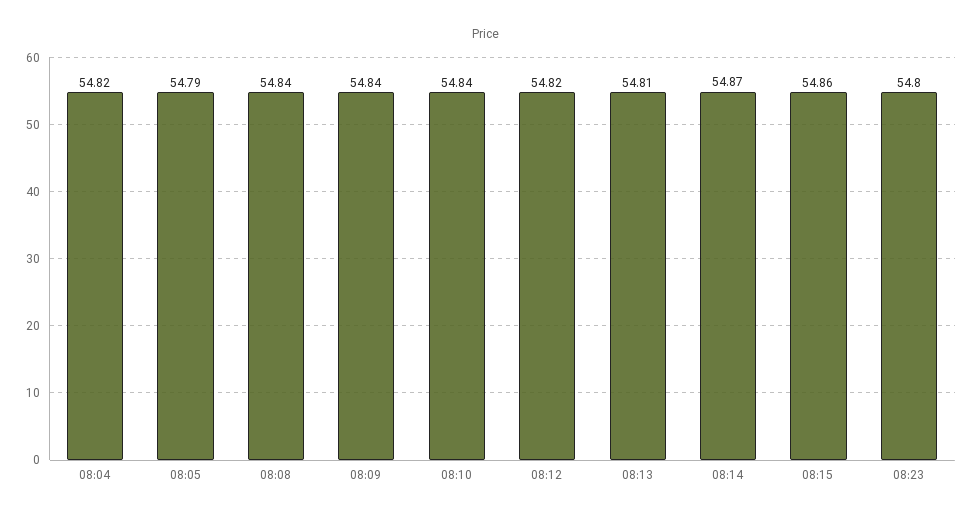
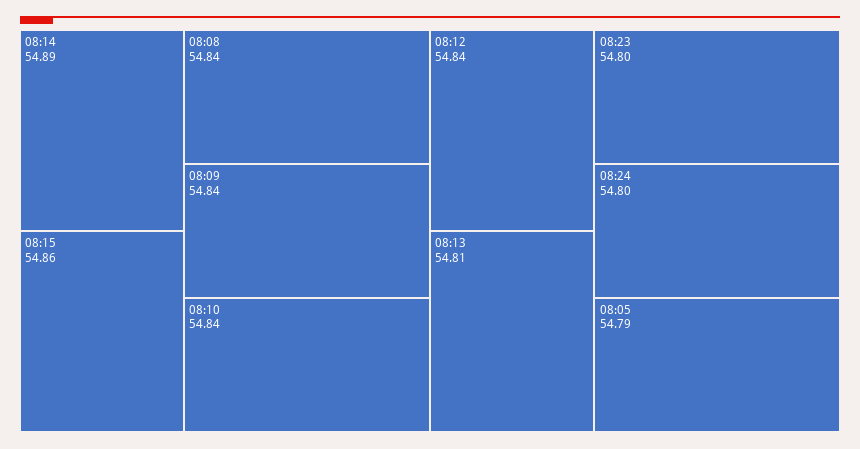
08:04: 54.82 -> none
08:12: 54.82 -> 54.84
08:14: 54.87 -> 54.89
08:24: none -> 54.8

